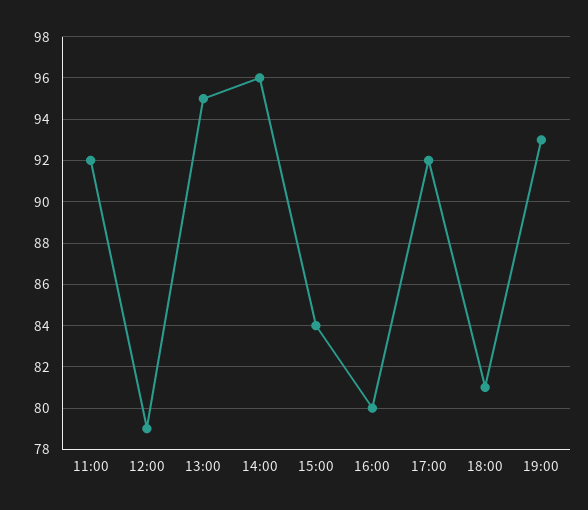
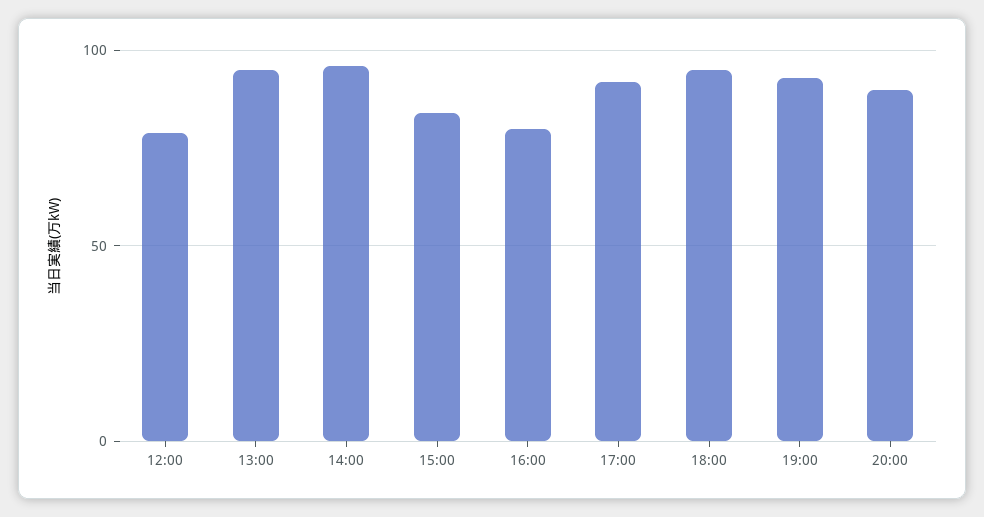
11:00: 92 -> none
18:00: 81 -> 95
20:00: none -> 90

